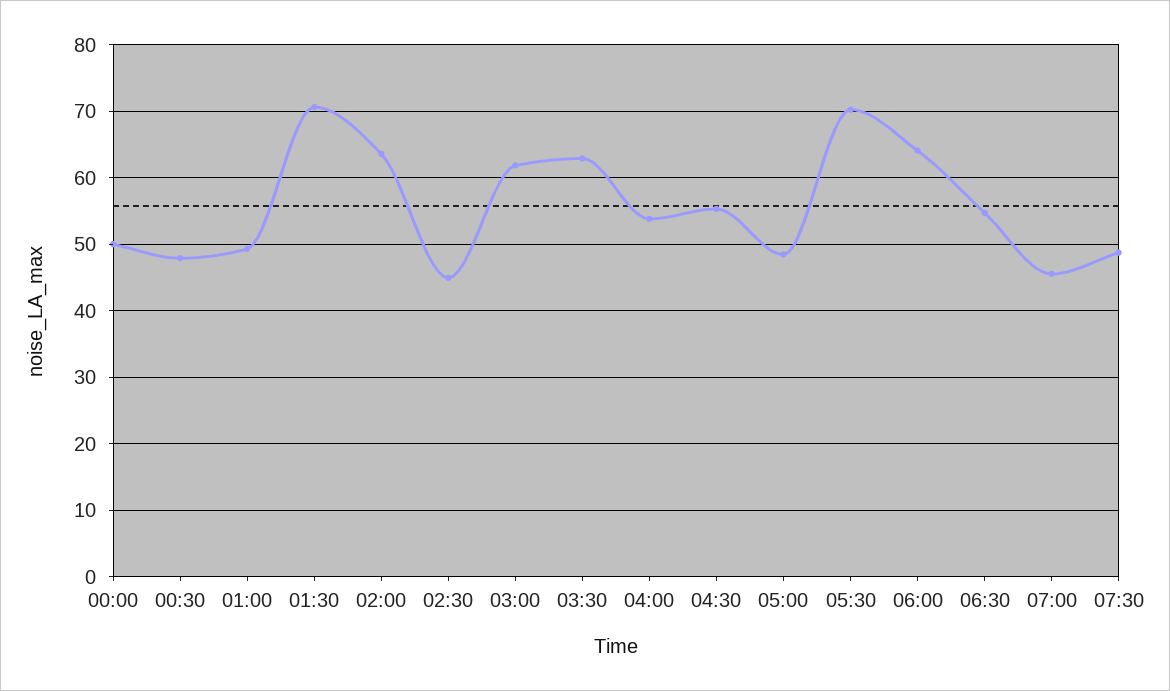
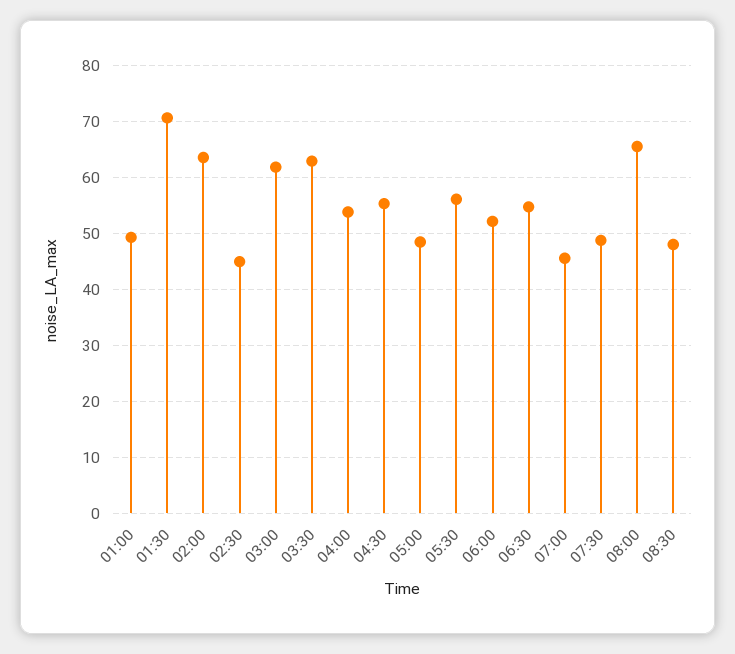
00:00: 50 -> none
00:30: 48 -> none
05:30: 70 -> 56
06:00: 64 -> 52
08:00: none -> 66
08:30: none -> 48

